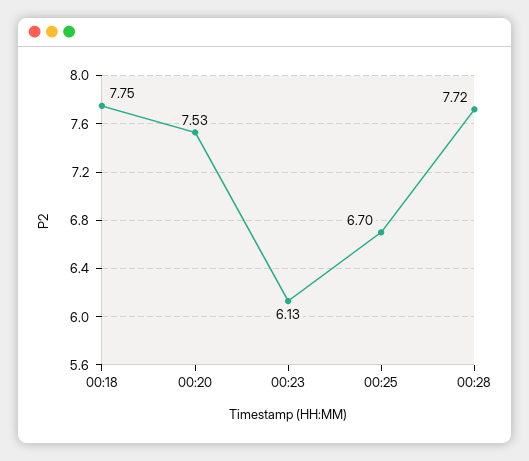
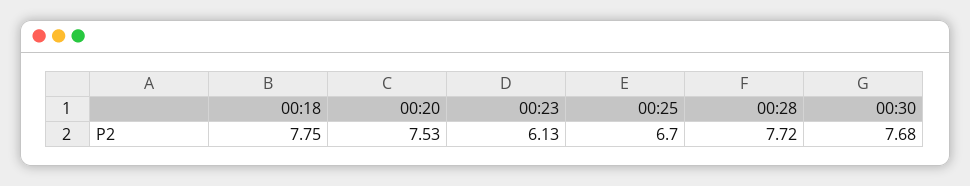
00:30: none -> 7.68

